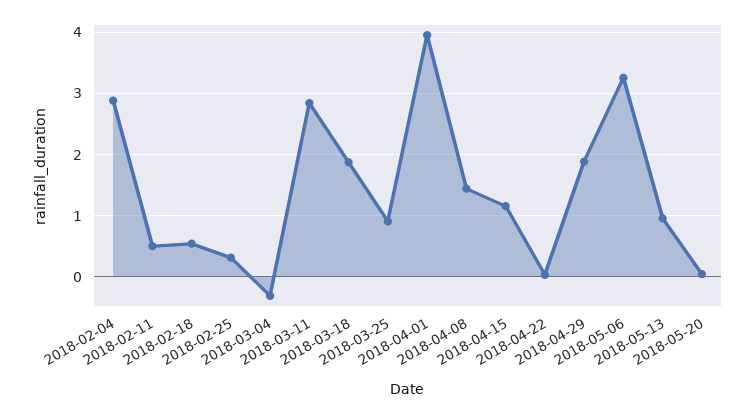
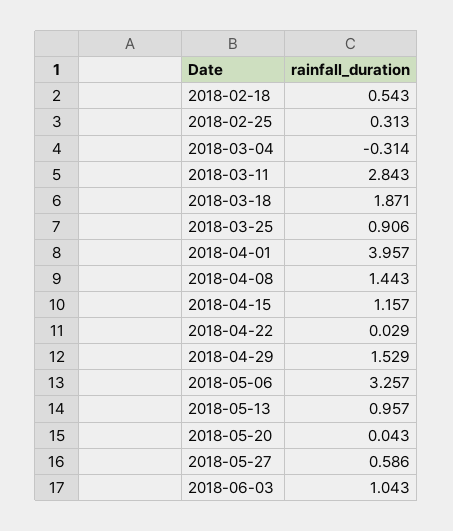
2018-02-04: 2.9 -> none
2018-02-11: 0.5 -> none
2018-04-29: 1.9 -> 1.529
2018-05-27: none -> 0.586
2018-06-03: none -> 1.043

